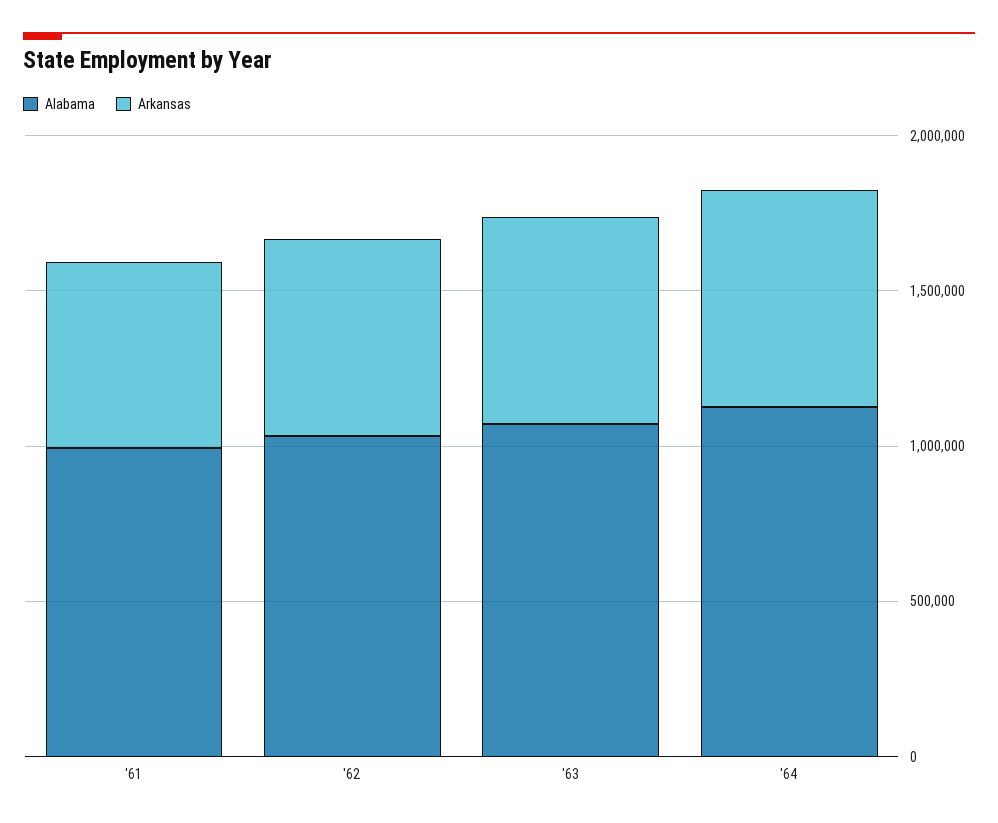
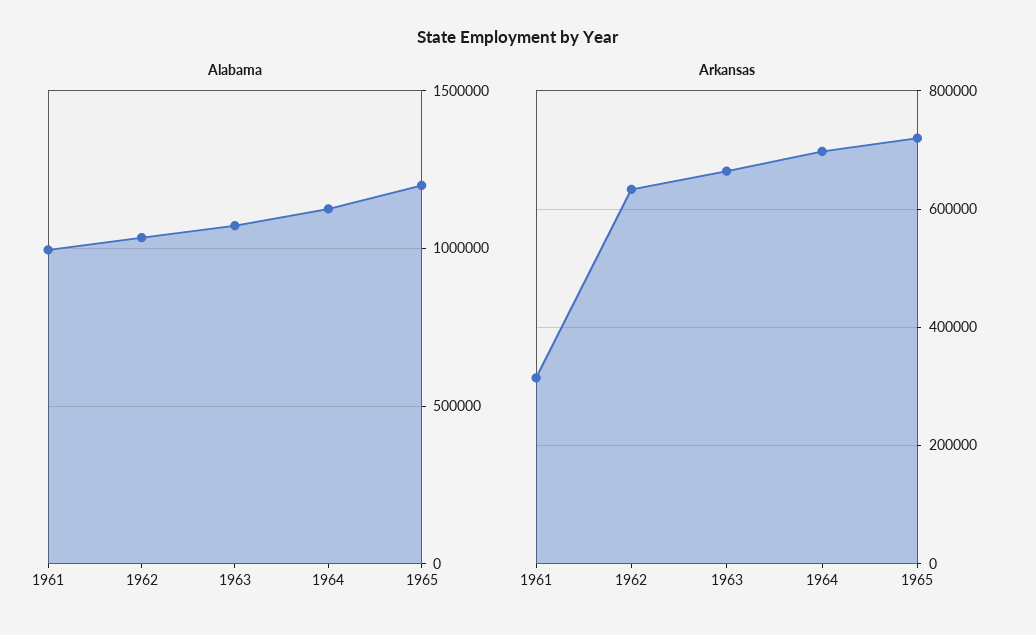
Arkansas, '61: 600000 -> 320000
Alabama, 1965: none -> 1200000
Arkansas, 1965: none -> 720000

